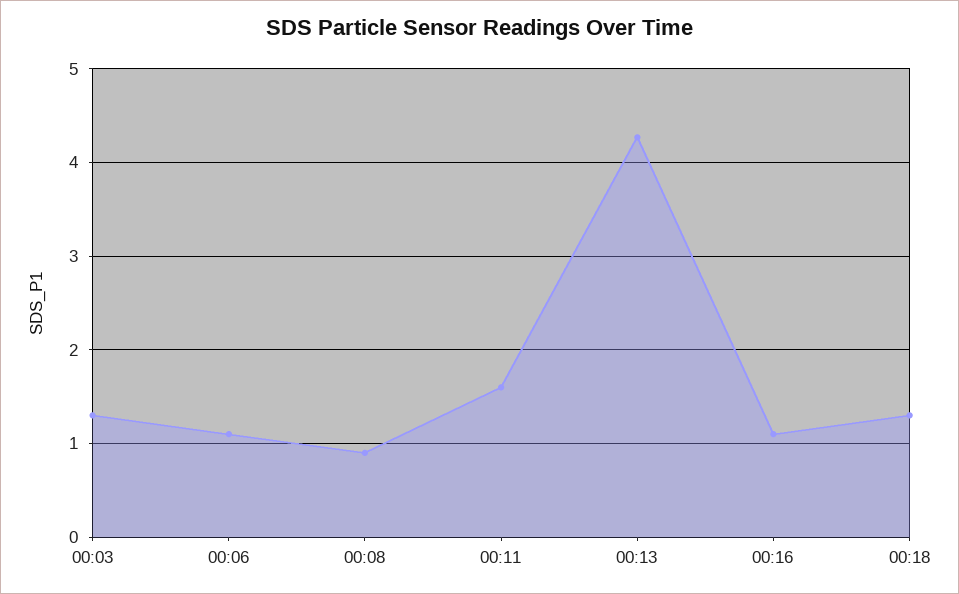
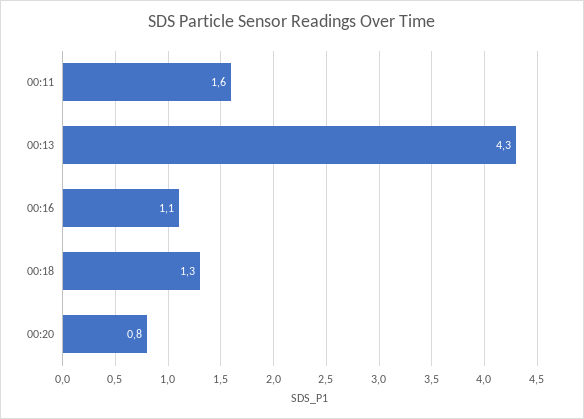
00:03: 1.3 -> none
00:06: 1.1 -> none
00:08: 0.9 -> none
00:20: none -> 0.8

